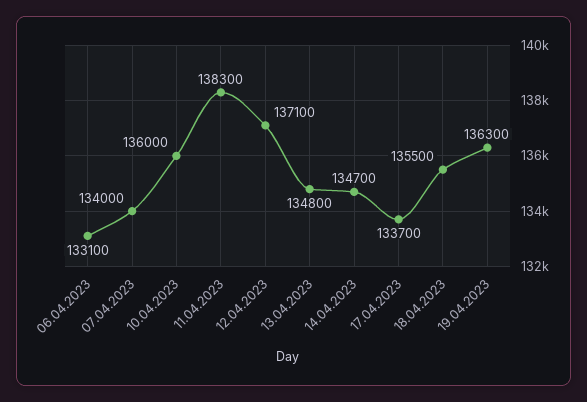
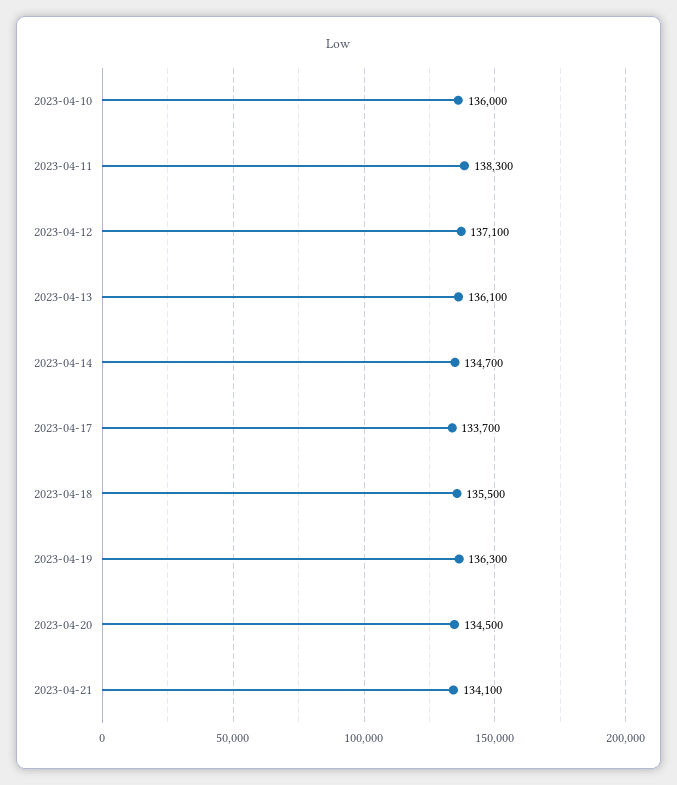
06.04.2023: 133100 -> none
07.04.2023: 134000 -> none
13.04.2023: 134800 -> 136100
2023-04-20: none -> 134500
2023-04-21: none -> 134100

